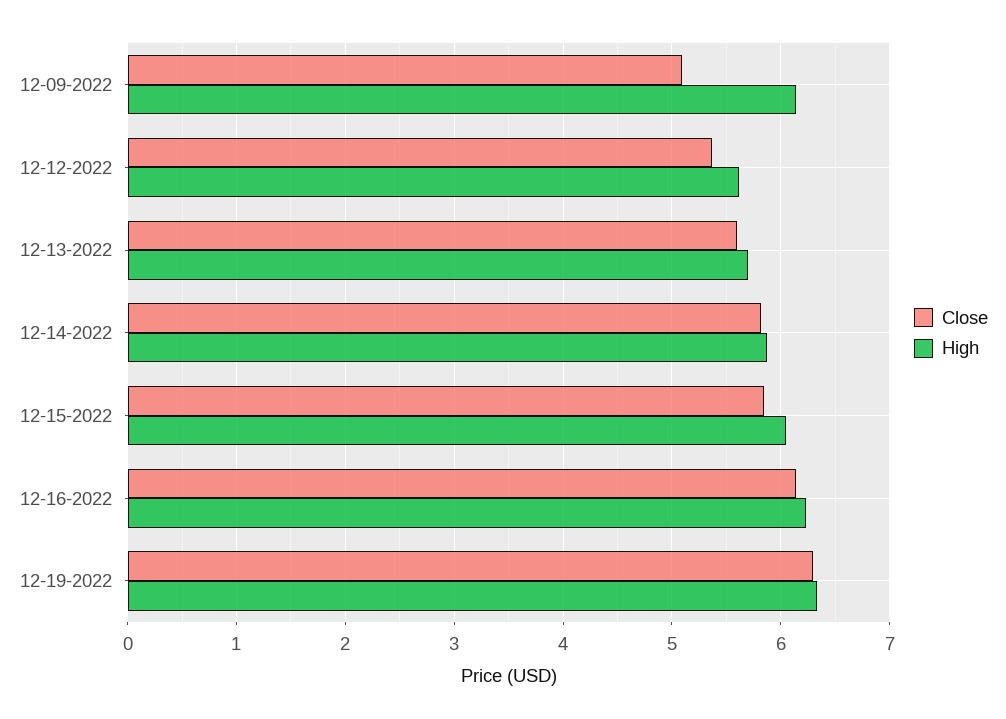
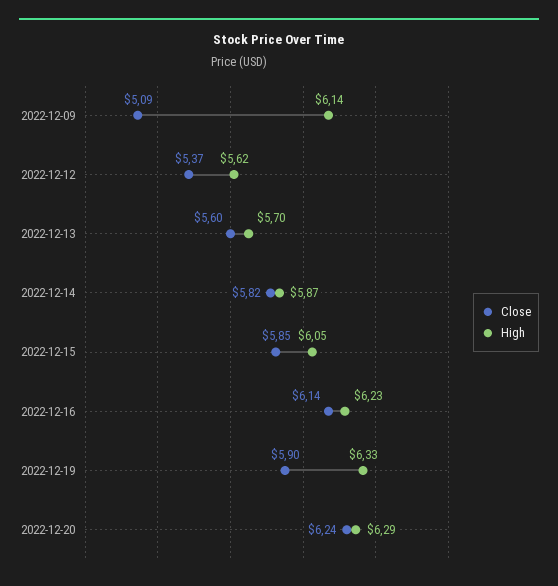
Close, 12-19-2022: 6.3 -> 5.9
Close, 2022-12-20: none -> 6.24
High, 2022-12-20: none -> 6.29

